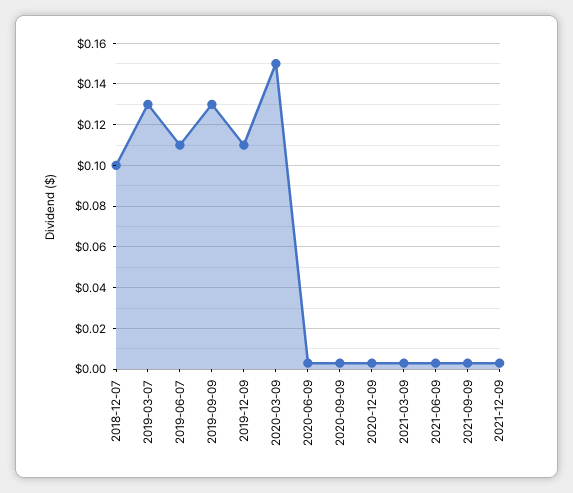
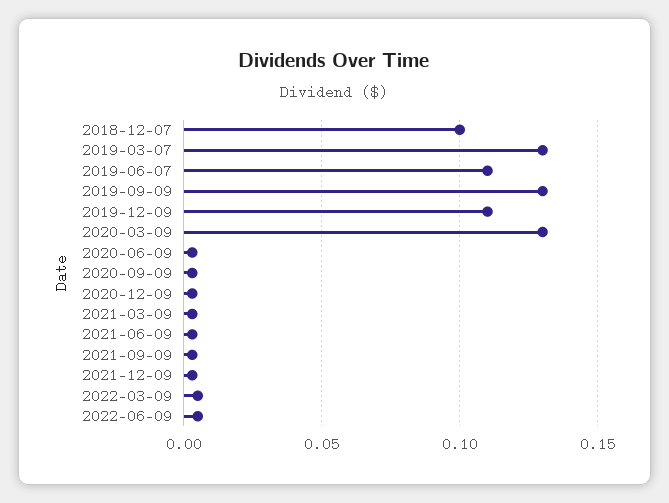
2020-03-09: 0.15 -> 0.13
2022-03-09: none -> 0.005
2022-06-09: none -> 0.005

